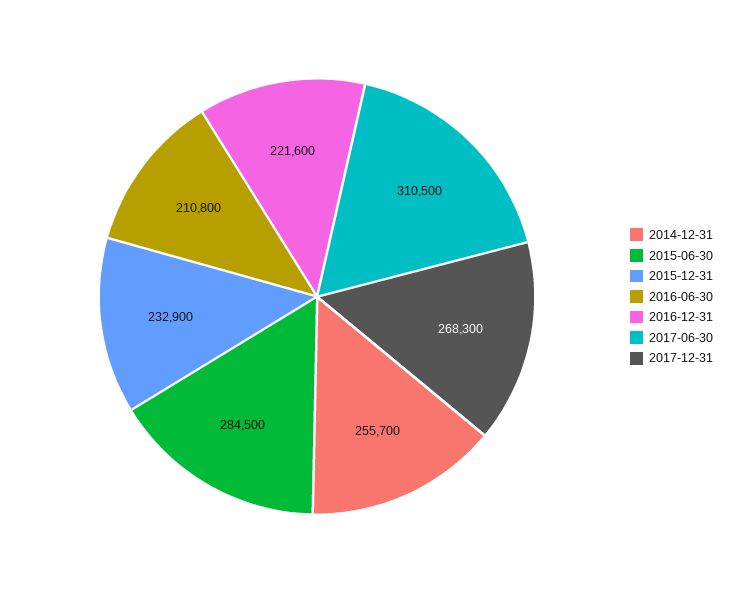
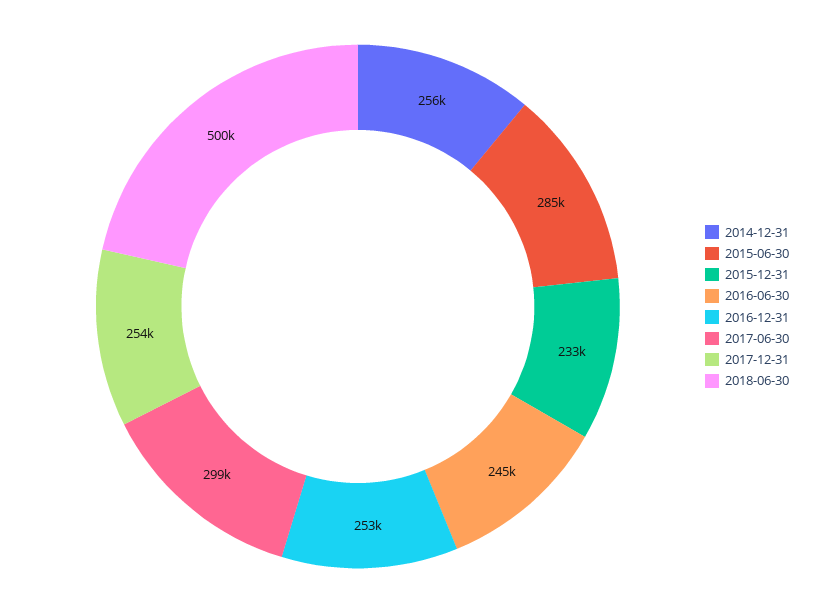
2016-06-30: 210800 -> 245000
2016-12-31: 221600 -> 253000
2017-06-30: 310500 -> 299000
2017-12-31: 268300 -> 254000
2018-06-30: none -> 500000

